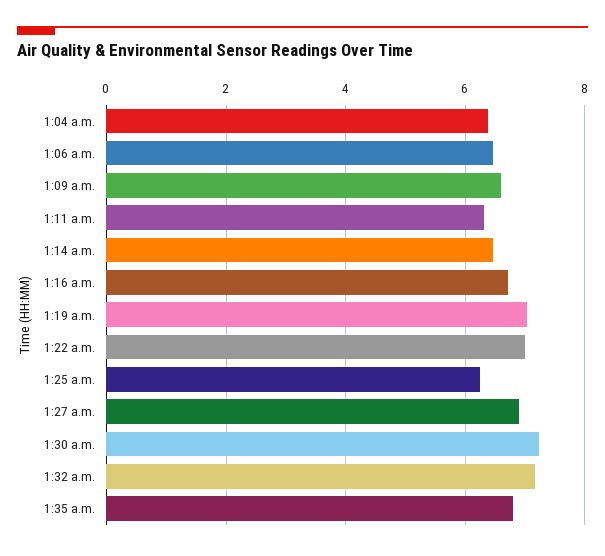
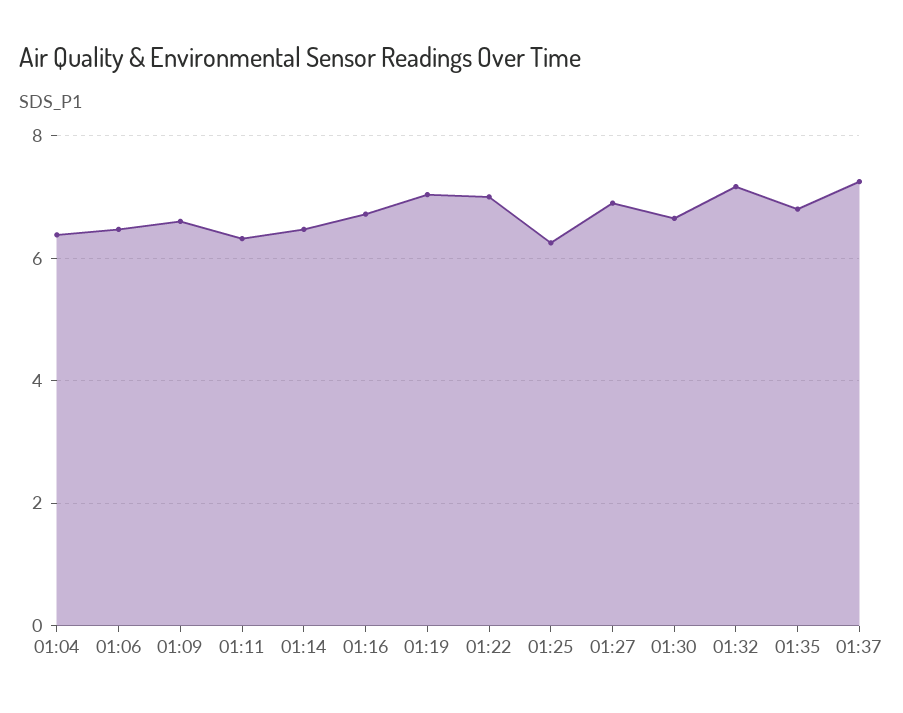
1:30 a.m.: 7.2 -> 6.6
01:37: none -> 7.2

